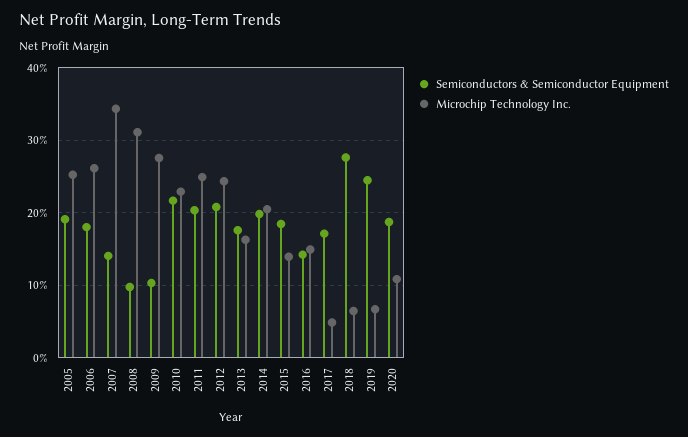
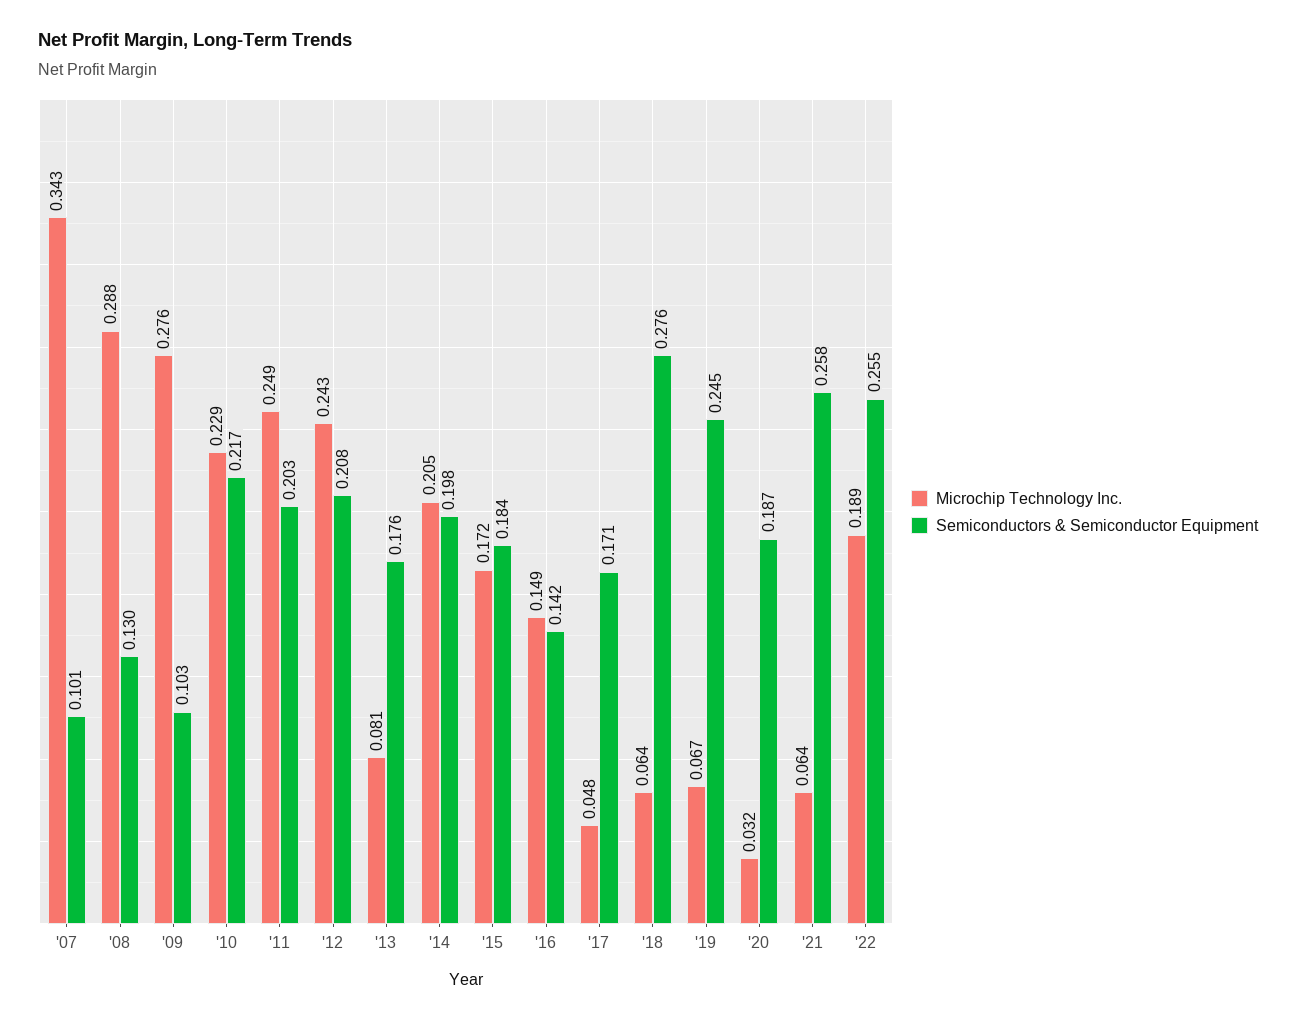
Semiconductors & Semiconductor Equipment, 2005: 0.19 -> none
Microchip Technology Inc., 2005: 0.25 -> none
Semiconductors & Semiconductor Equipment, 2006: 0.18 -> none
Microchip Technology Inc., 2006: 0.26 -> none
Semiconductors & Semiconductor Equipment, 2007: 0.14 -> 0.101
Semiconductors & Semiconductor Equipment, 2008: 0.1 -> 0.13
Microchip Technology Inc., 2008: 0.31 -> 0.288
Microchip Technology Inc., 2013: 0.16 -> 0.081
Microchip Technology Inc., 2015: 0.14 -> 0.172
Microchip Technology Inc., 2020: 0.11 -> 0.032
Microchip Technology Inc., '21: none -> 0.064
Semiconductors & Semiconductor Equipment, '21: none -> 0.258
Microchip Technology Inc., '22: none -> 0.189
Semiconductors & Semiconductor Equipment, '22: none -> 0.255

